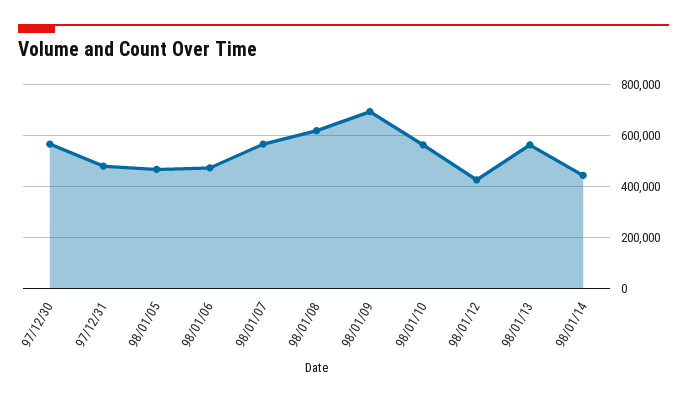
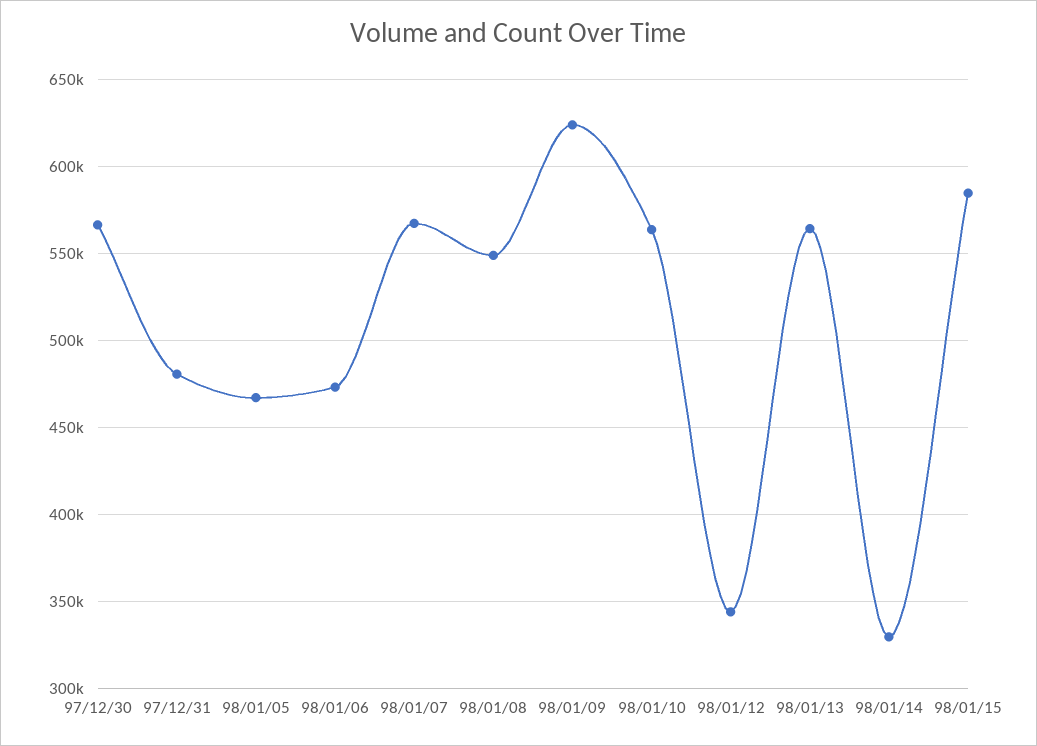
98/01/08: 625000 -> 550000
98/01/09: 700000 -> 625000
98/01/12: 425000 -> 345000
98/01/14: 450000 -> 330000
98/01/15: none -> 585000

